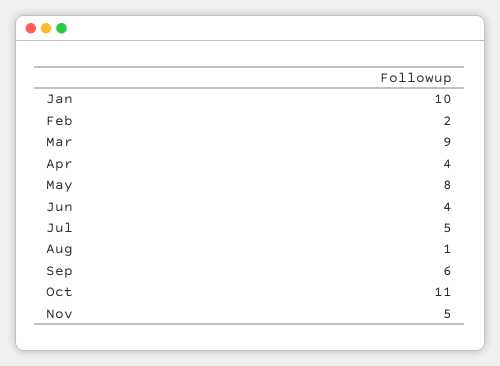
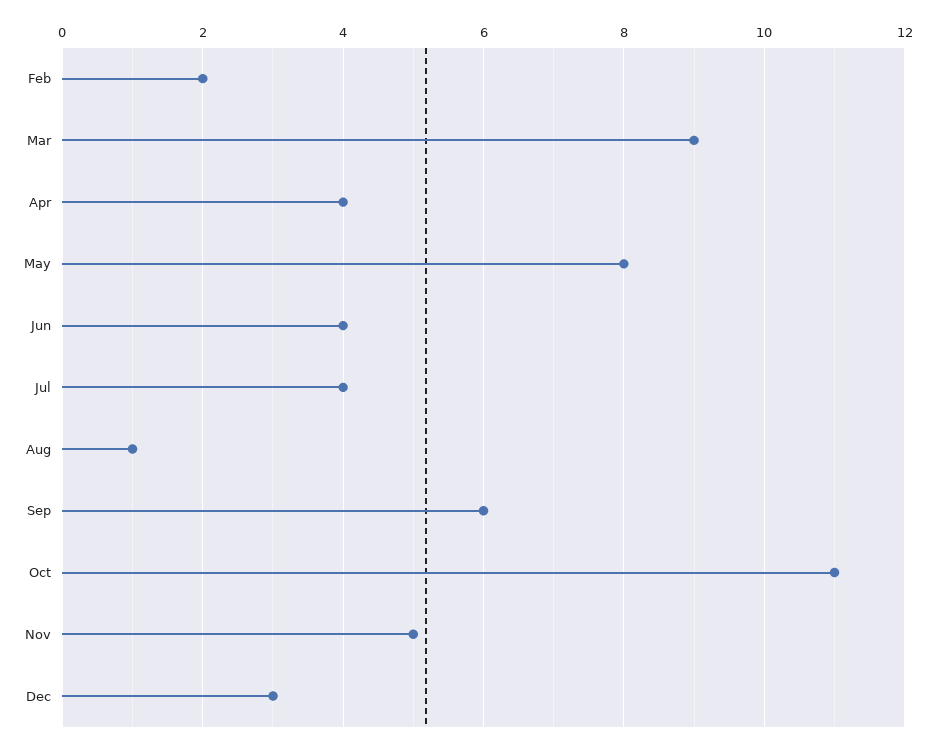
Jan: 10 -> none
Jul: 5 -> 4
Dec: none -> 3

